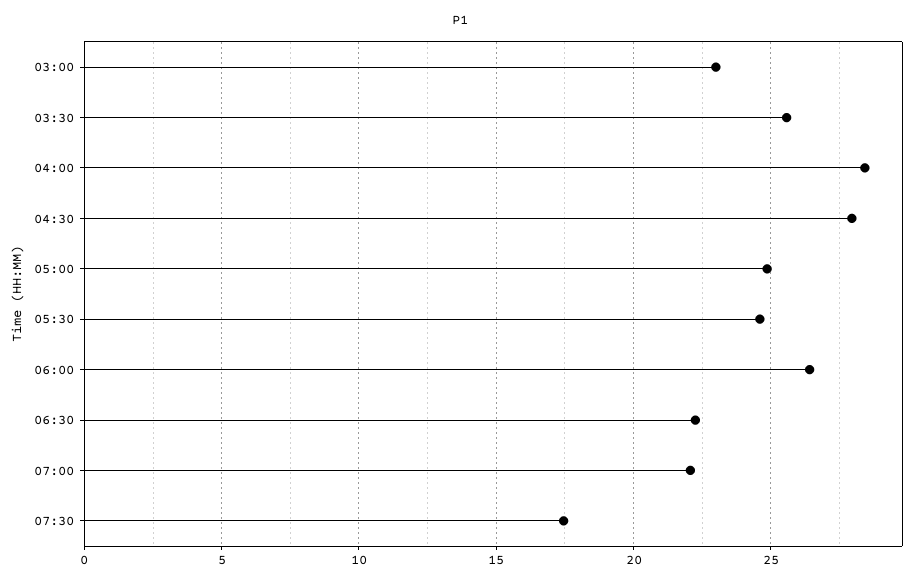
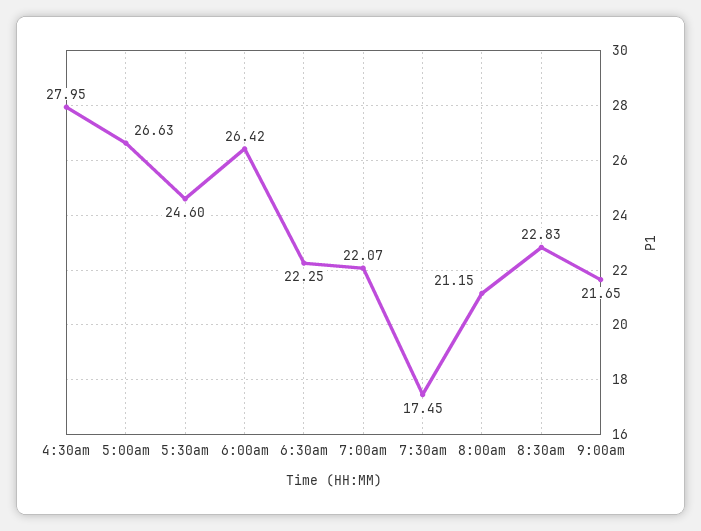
03:00: 23 -> none
03:30: 25.5 -> none
04:00: 28.5 -> none
05:00: 25 -> 26.63
8:00am: none -> 21.15
8:30am: none -> 22.83
9:00am: none -> 21.65

